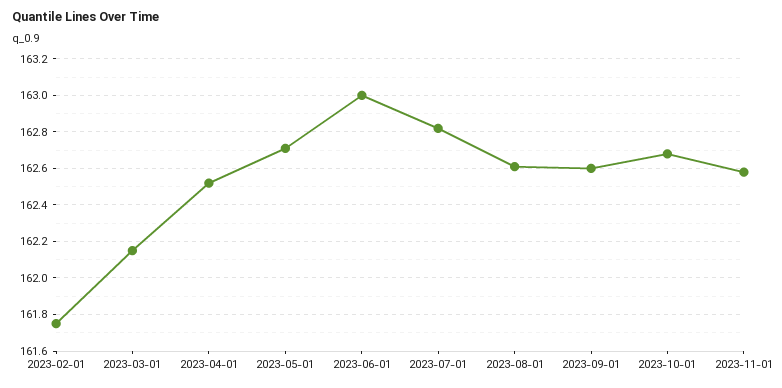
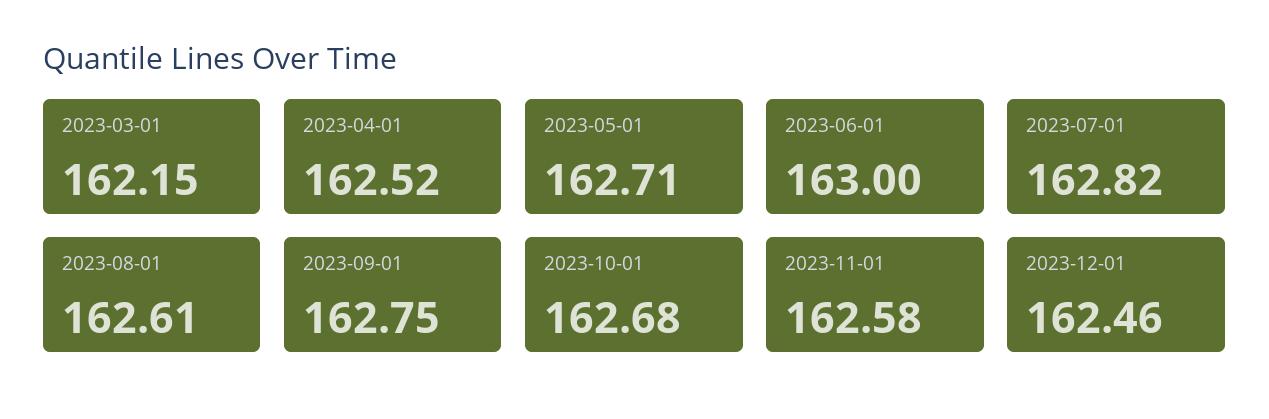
2023-02-01: 161.75 -> none
2023-09-01: 162.6 -> 162.75
2023-12-01: none -> 162.46

